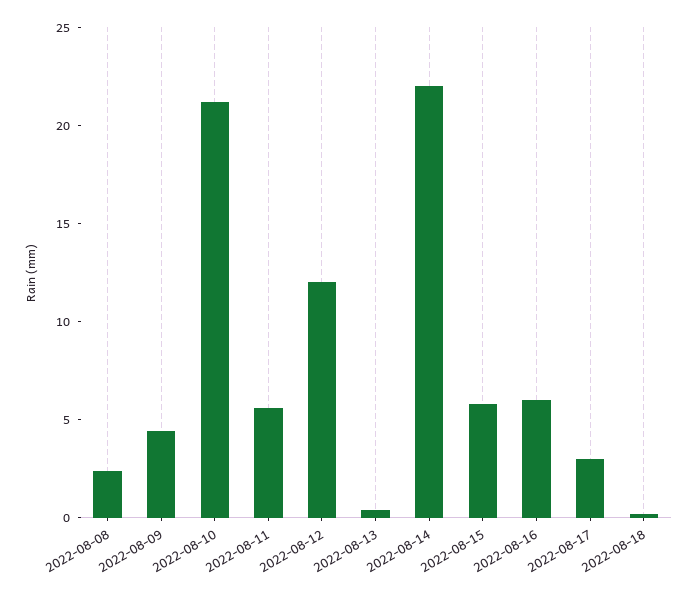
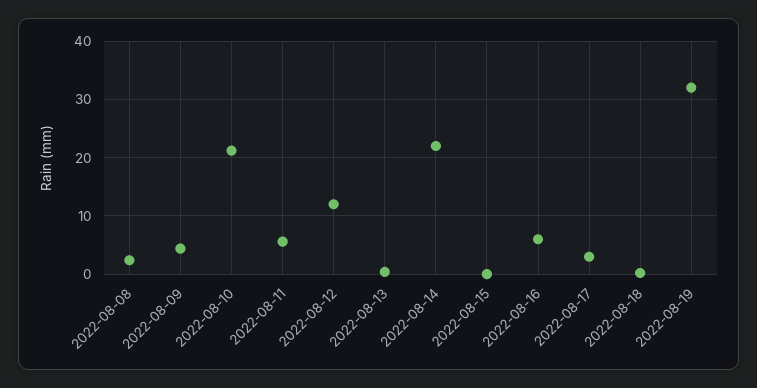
2022-08-15: 6 -> 0
2022-08-19: none -> 32

